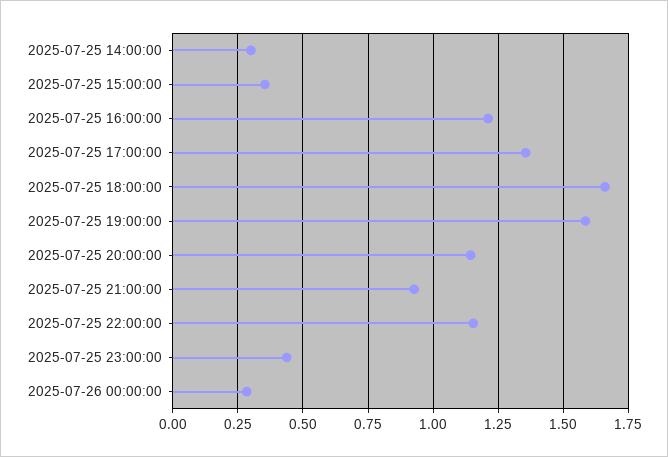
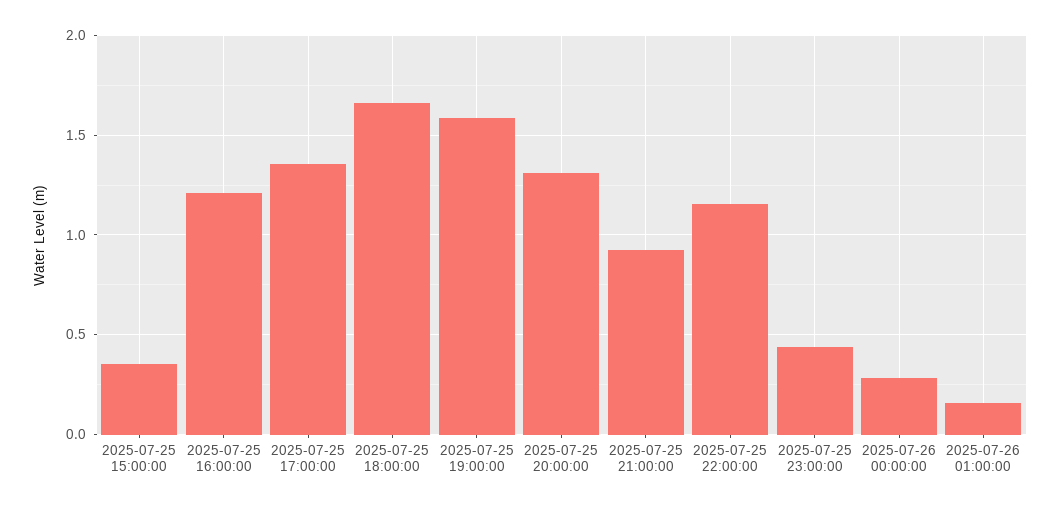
2025-07-25 14:00:00: 0.3 -> none
2025-07-25 20:00:00: 1.15 -> 1.3
2025-07-26 01:00:00: none -> 0.15

